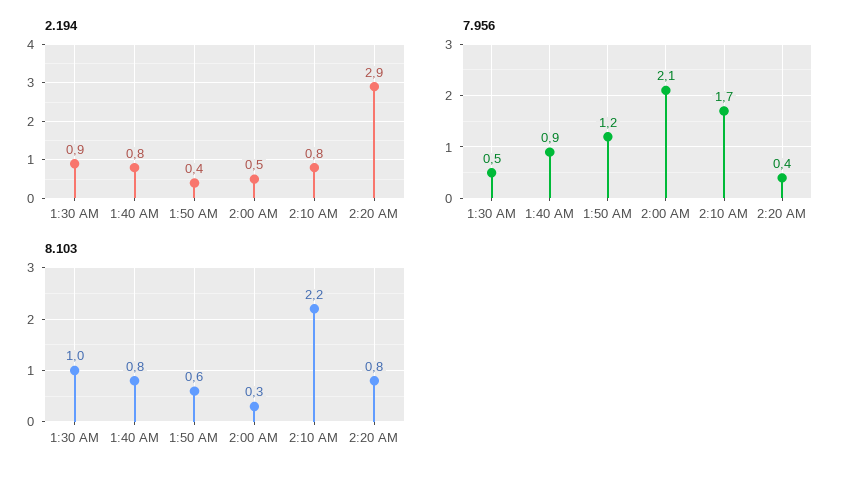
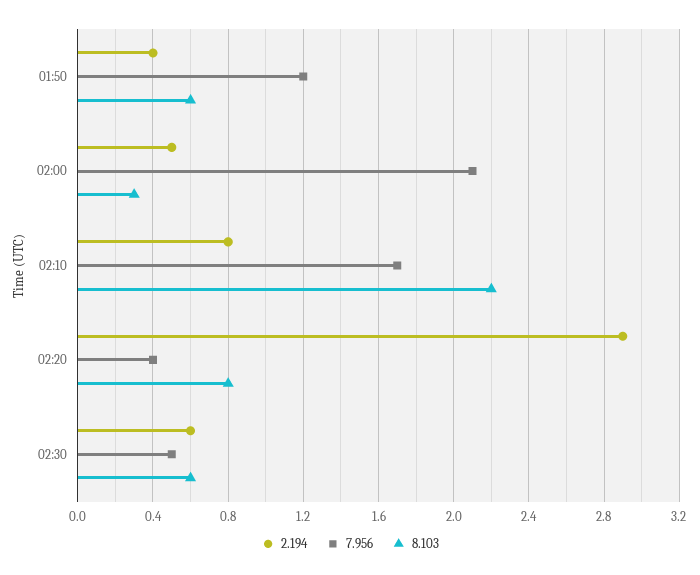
2.194, 1:30 AM: 0.9 -> none
2.194, 1:40 AM: 0.8 -> none
7.956, 1:30 AM: 0.5 -> none
7.956, 1:40 AM: 0.9 -> none
8.103, 1:30 AM: 1 -> none
8.103, 1:40 AM: 0.8 -> none
2.194, 02:30: none -> 0.6
7.956, 02:30: none -> 0.5
8.103, 02:30: none -> 0.6

